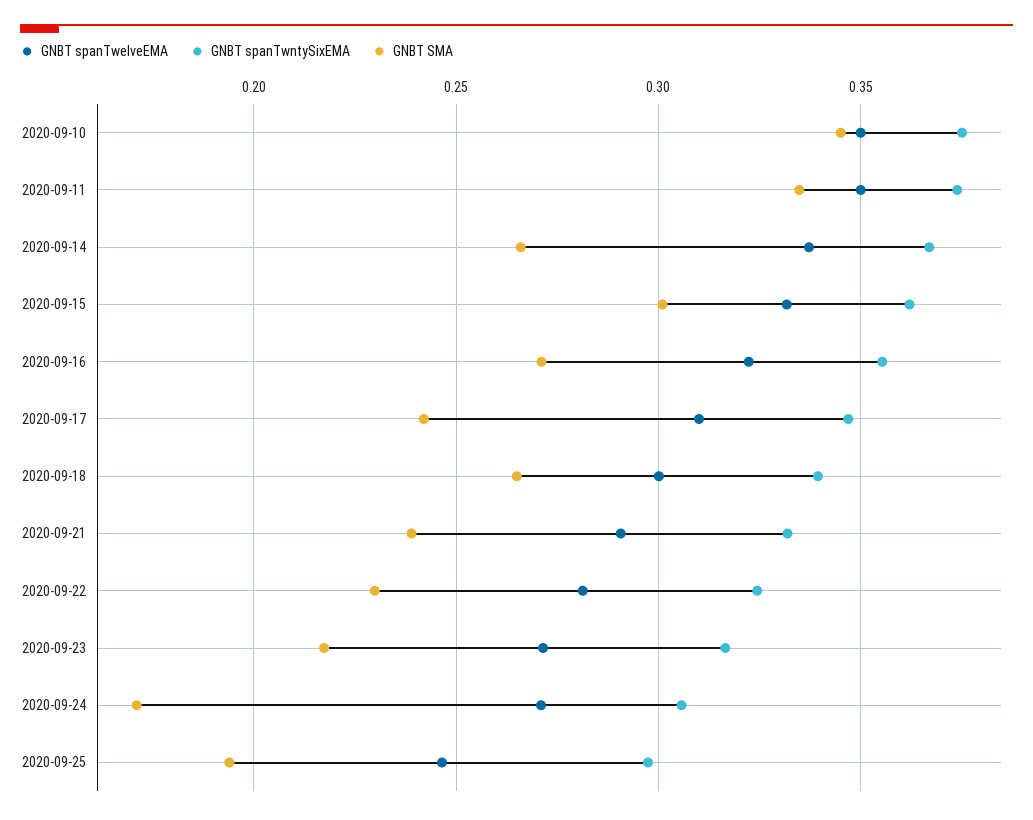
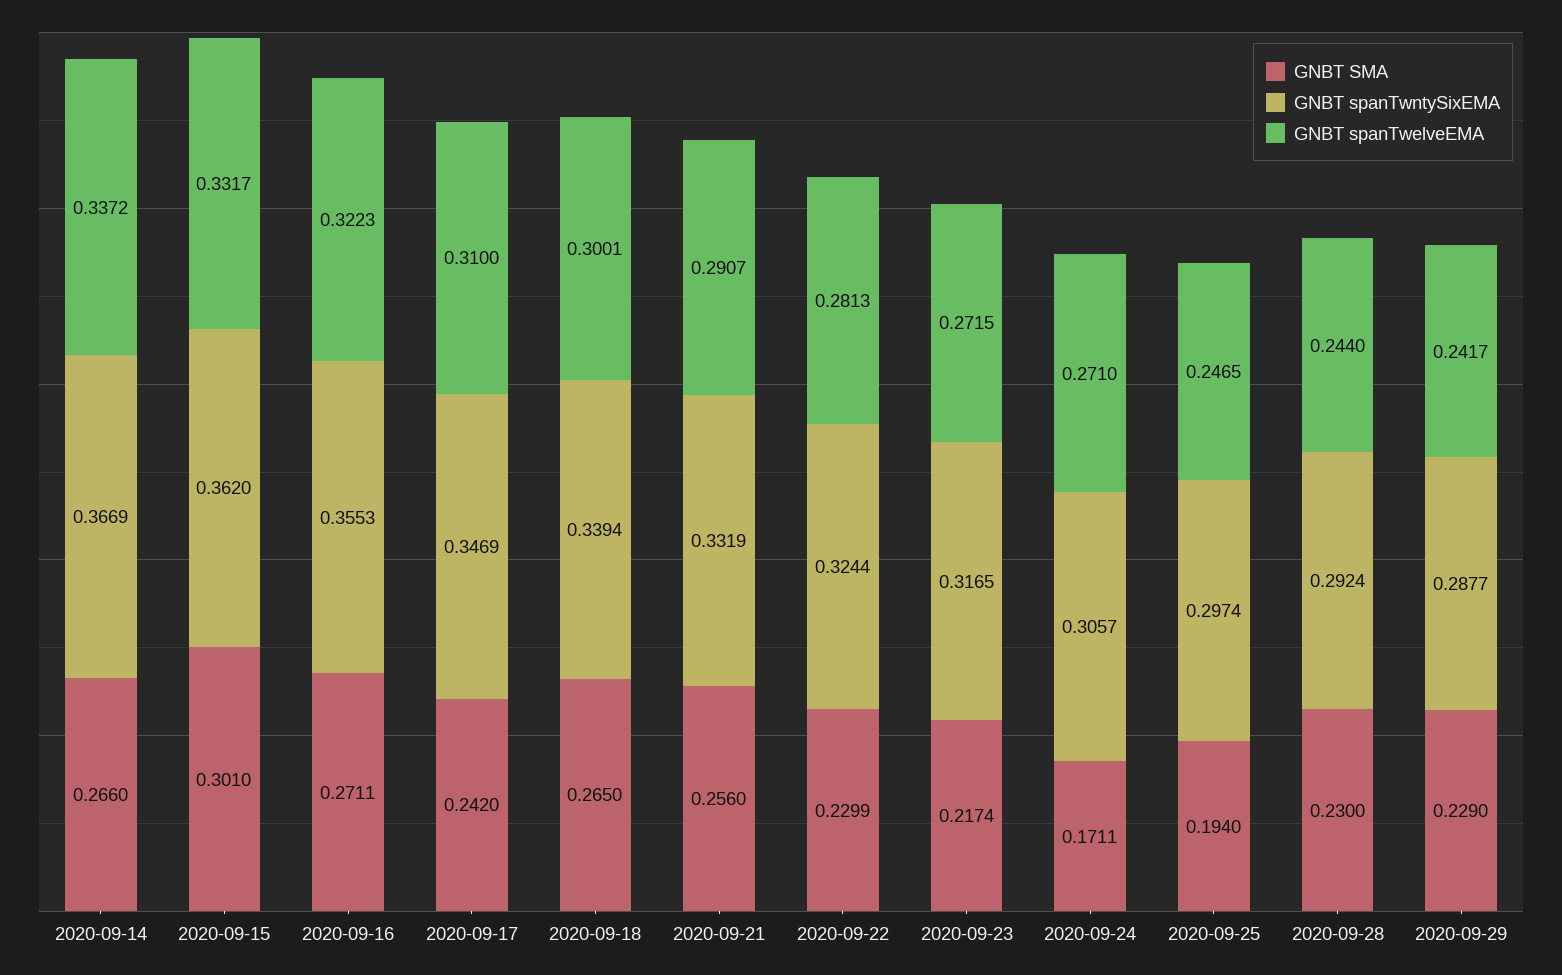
GNBT spanTwelveEMA, 2020-09-10: 0.35 -> none
GNBT spanTwntySixEMA, 2020-09-10: 0.375 -> none
GNBT SMA, 2020-09-10: 0.345 -> none
GNBT spanTwelveEMA, 2020-09-11: 0.35 -> none
GNBT spanTwntySixEMA, 2020-09-11: 0.375 -> none
GNBT SMA, 2020-09-11: 0.335 -> none
GNBT SMA, 2020-09-21: 0.24 -> 0.256
GNBT SMA, 2020-09-28: none -> 0.23
GNBT spanTwntySixEMA, 2020-09-28: none -> 0.2924
GNBT spanTwelveEMA, 2020-09-28: none -> 0.244
GNBT SMA, 2020-09-29: none -> 0.229
GNBT spanTwntySixEMA, 2020-09-29: none -> 0.2877
GNBT spanTwelveEMA, 2020-09-29: none -> 0.2417

